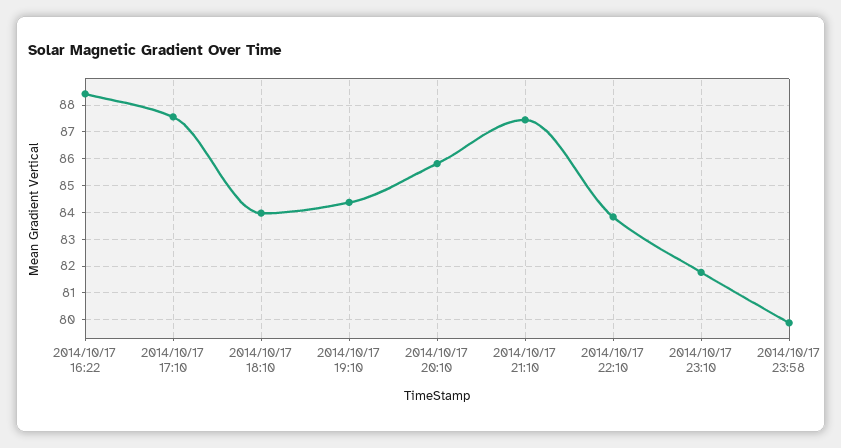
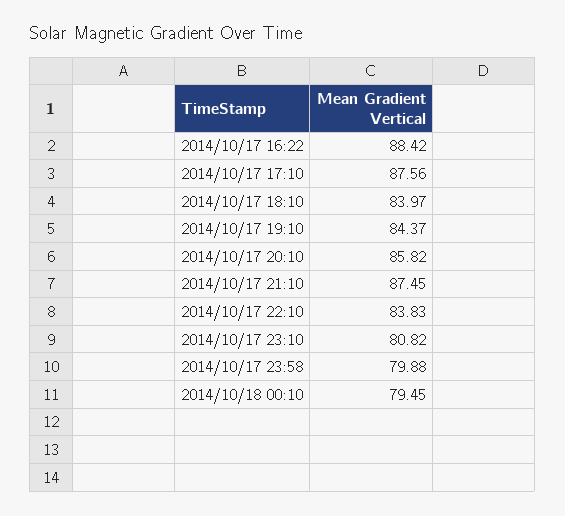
2014/10/17 23:10: 81.75 -> 80.82
2014/10/18 00:10: none -> 79.45

